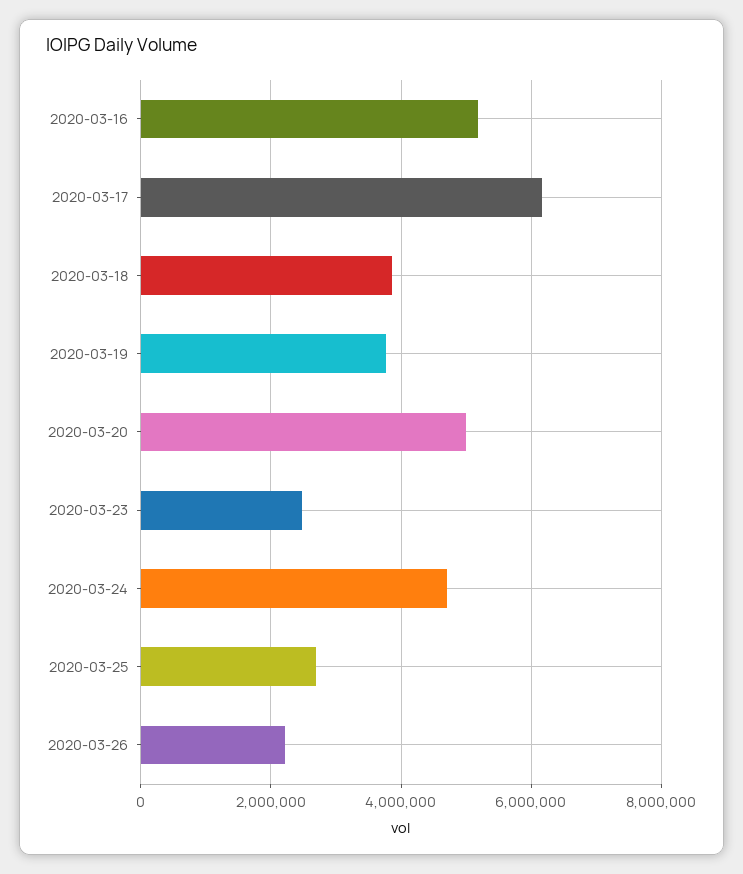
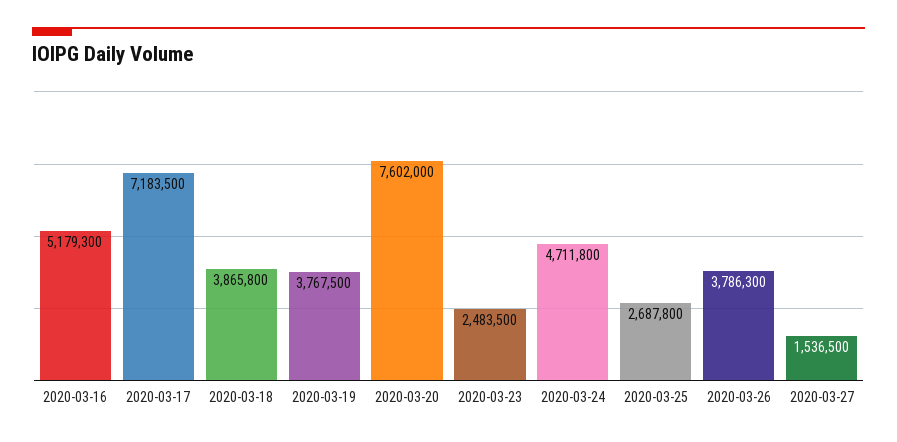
2020-03-17: 6200000 -> 7183500
2020-03-20: 5000000 -> 7602000
2020-03-26: 2200000 -> 3786300
2020-03-27: none -> 1536500

